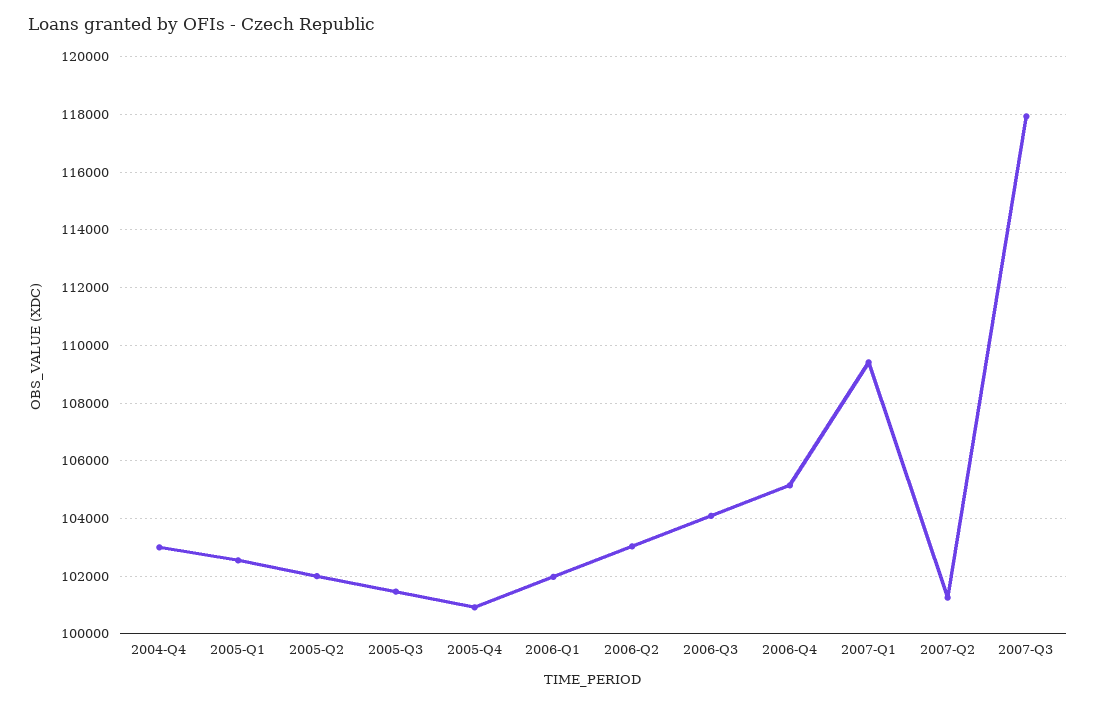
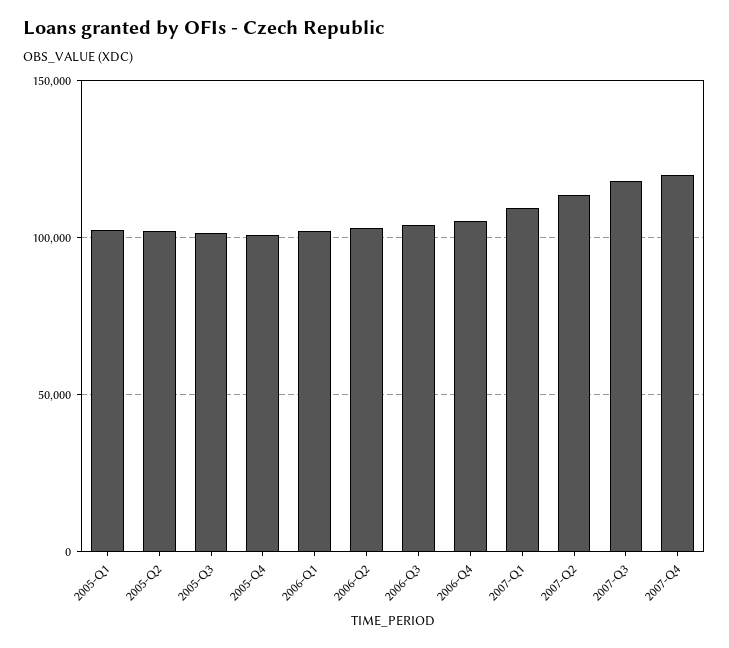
2004-Q4: 103000 -> none
2007-Q2: 101250 -> 115000
2007-Q4: none -> 120000

